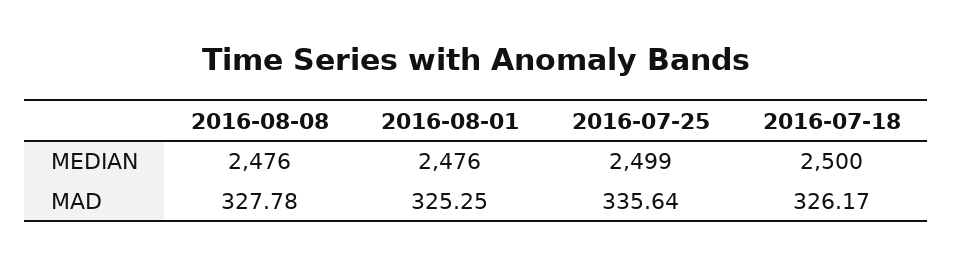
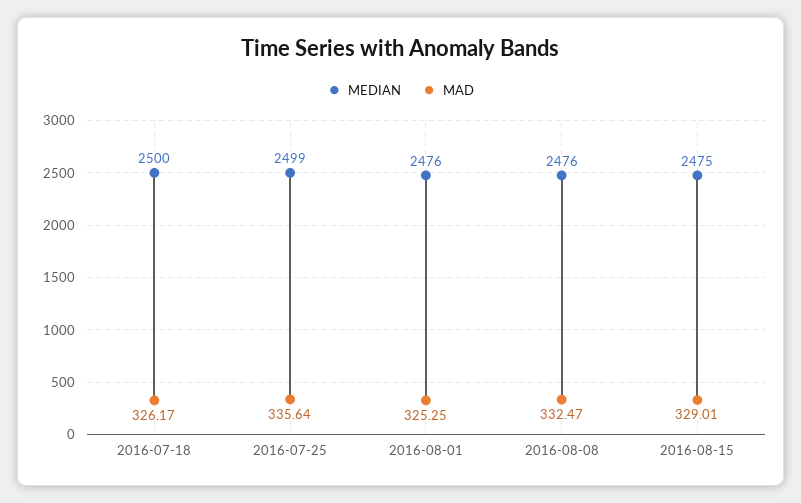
MAD, 2016-08-08: 327.78 -> 332.47
MEDIAN, 2016-08-15: none -> 2475
MAD, 2016-08-15: none -> 329.01

